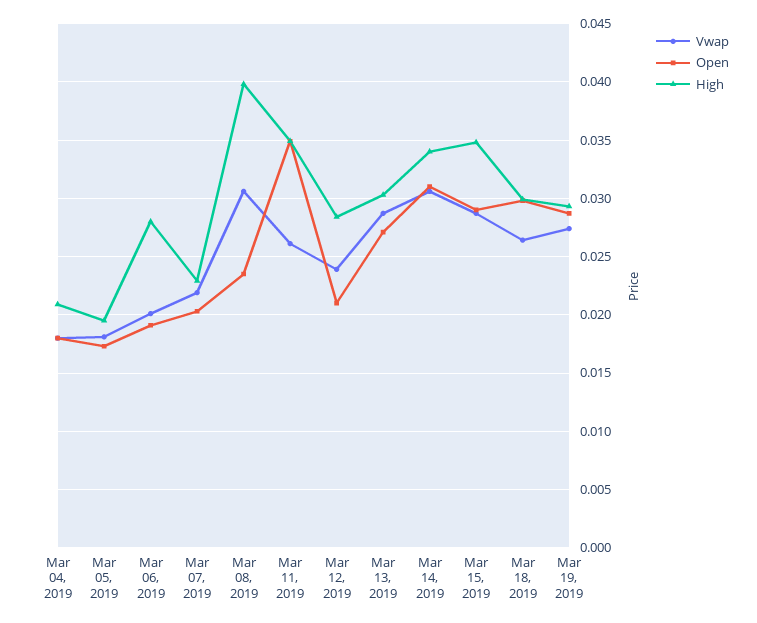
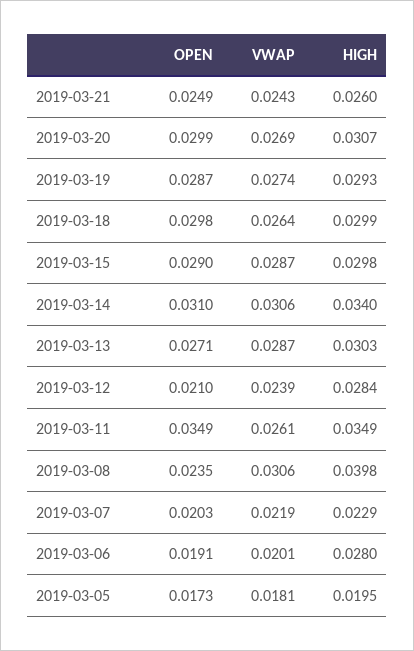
Vwap, Mar 04, 2019: 0.018 -> none
Open, Mar 04, 2019: 0.018 -> none
High, Mar 04, 2019: 0.021 -> none
High, Mar 15, 2019: 0.035 -> 0.0298
Open, 2019-03-21: none -> 0.0249
Vwap, 2019-03-21: none -> 0.0243
High, 2019-03-21: none -> 0.026
Open, 2019-03-20: none -> 0.0299
Vwap, 2019-03-20: none -> 0.0269
High, 2019-03-20: none -> 0.0307

